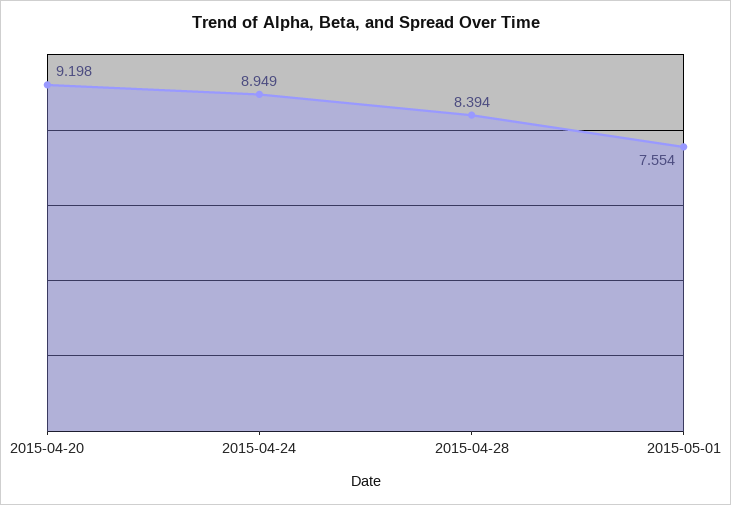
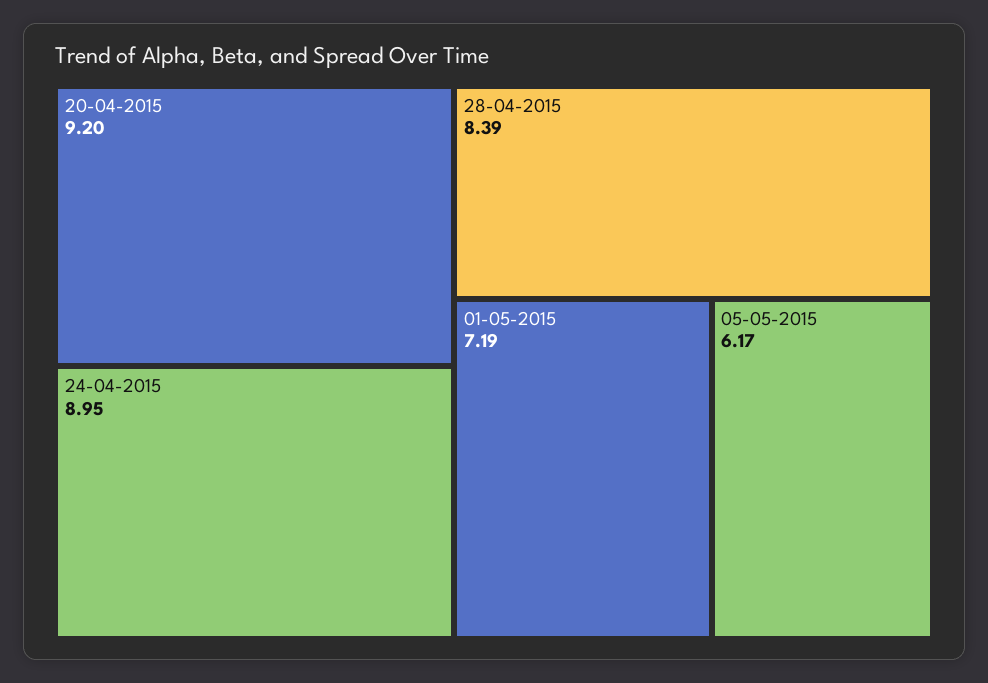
2015-05-01: 7.554 -> 7.19
05-05-2015: none -> 6.17

